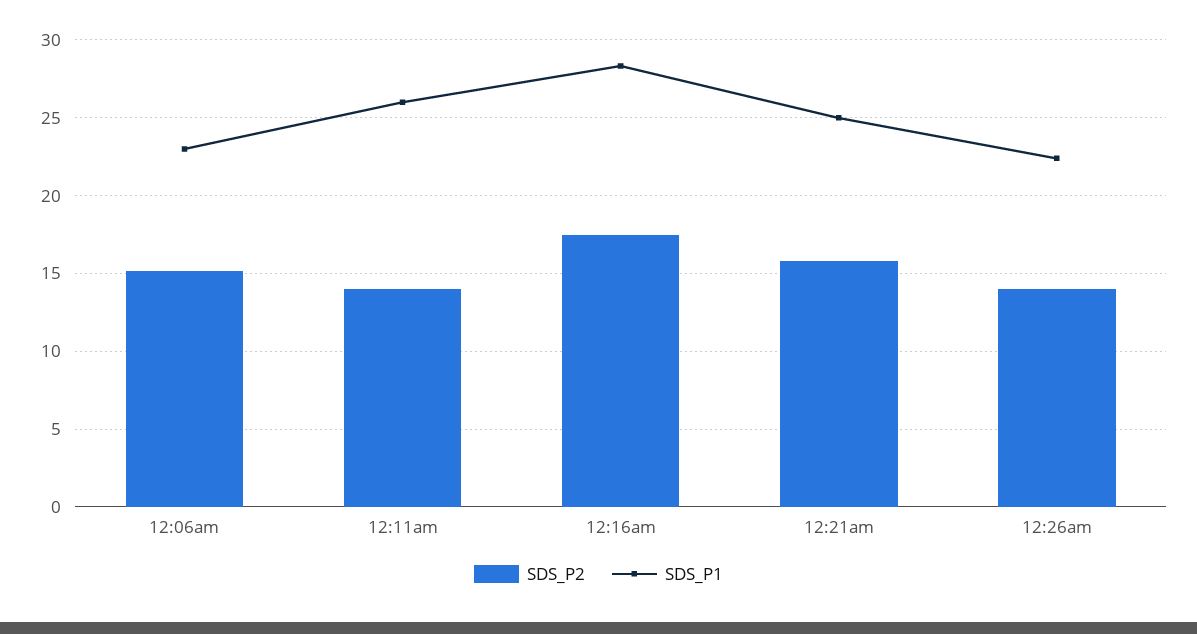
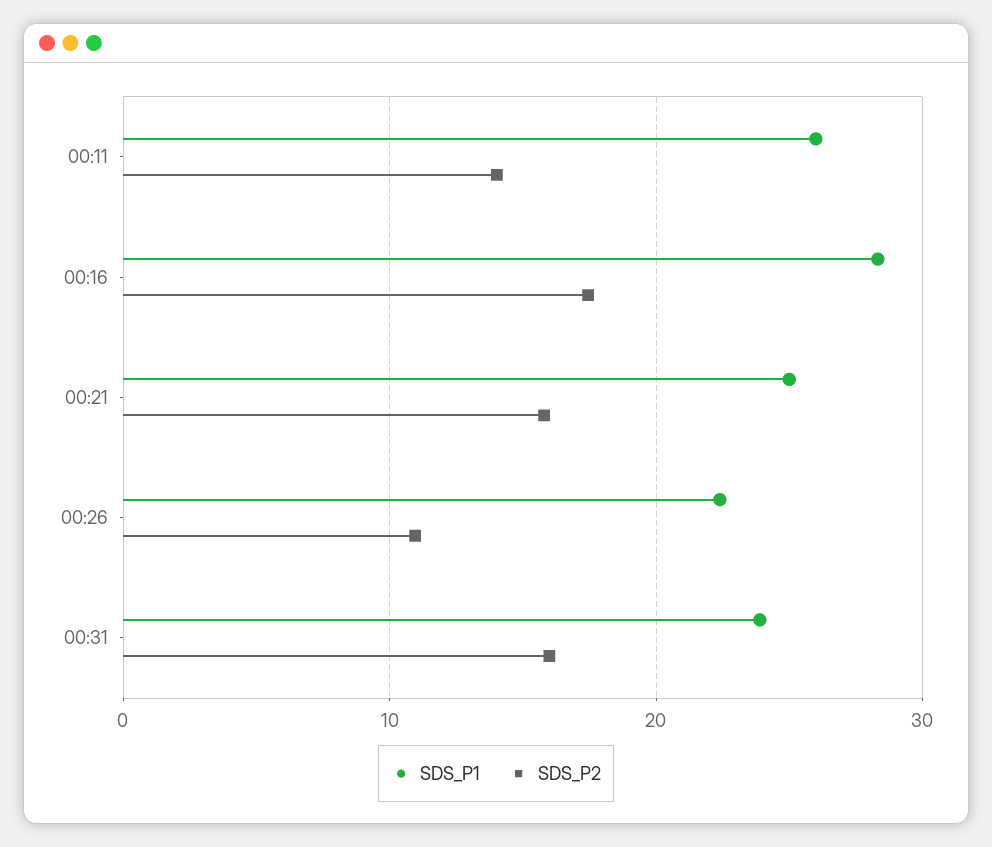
SDS_P2, 12:06am: 15 -> none
SDS_P1, 12:06am: 23 -> none
SDS_P2, 12:26am: 14 -> 11
SDS_P1, 00:31: none -> 24
SDS_P2, 00:31: none -> 16

